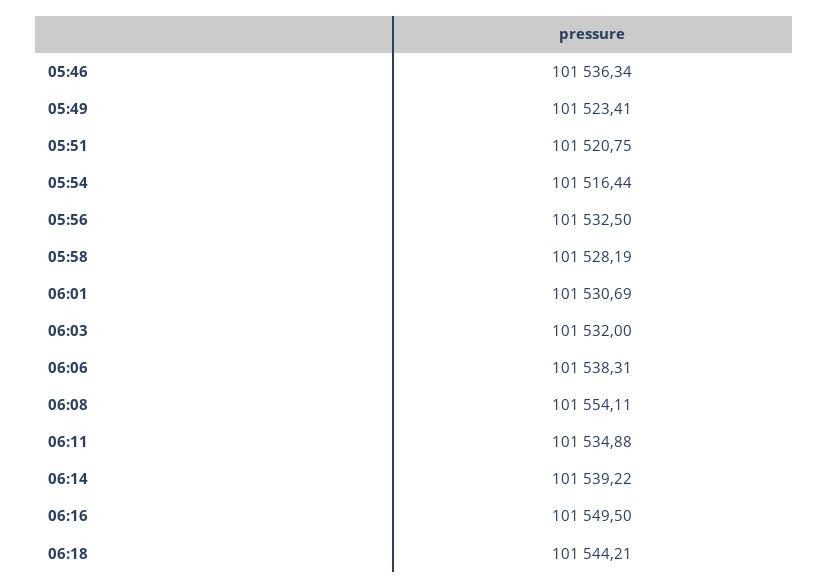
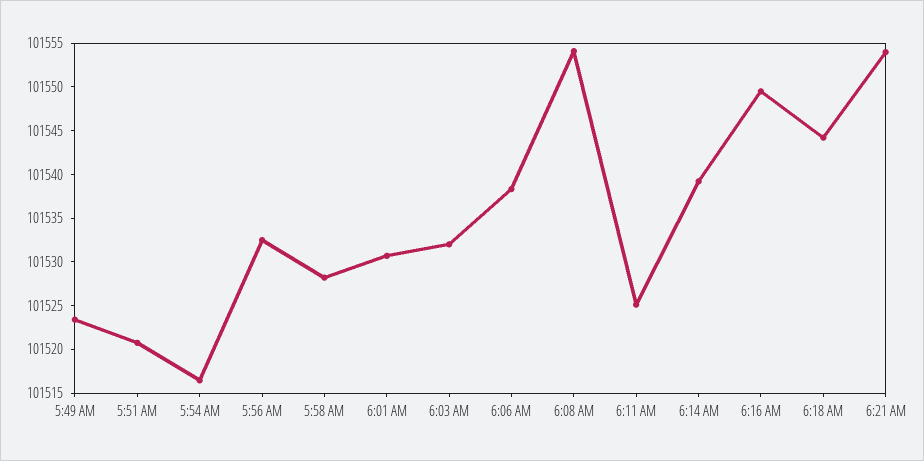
05:46: 101536.34 -> none
06:11: 101534.88 -> 101525
6:21 AM: none -> 101554

